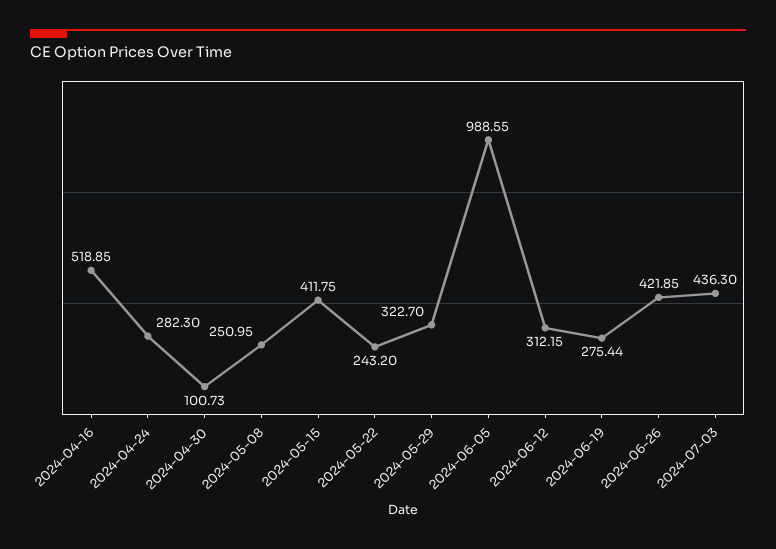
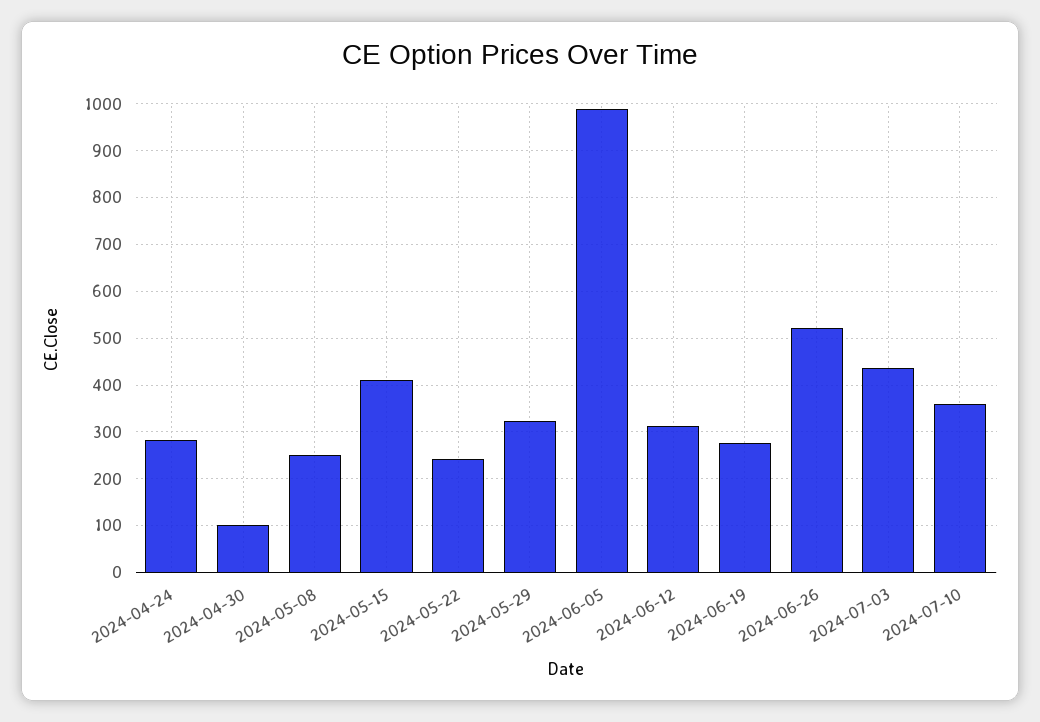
2024-04-16: 518.85 -> none
2024-06-26: 421.85 -> 520
2024-07-10: none -> 360

